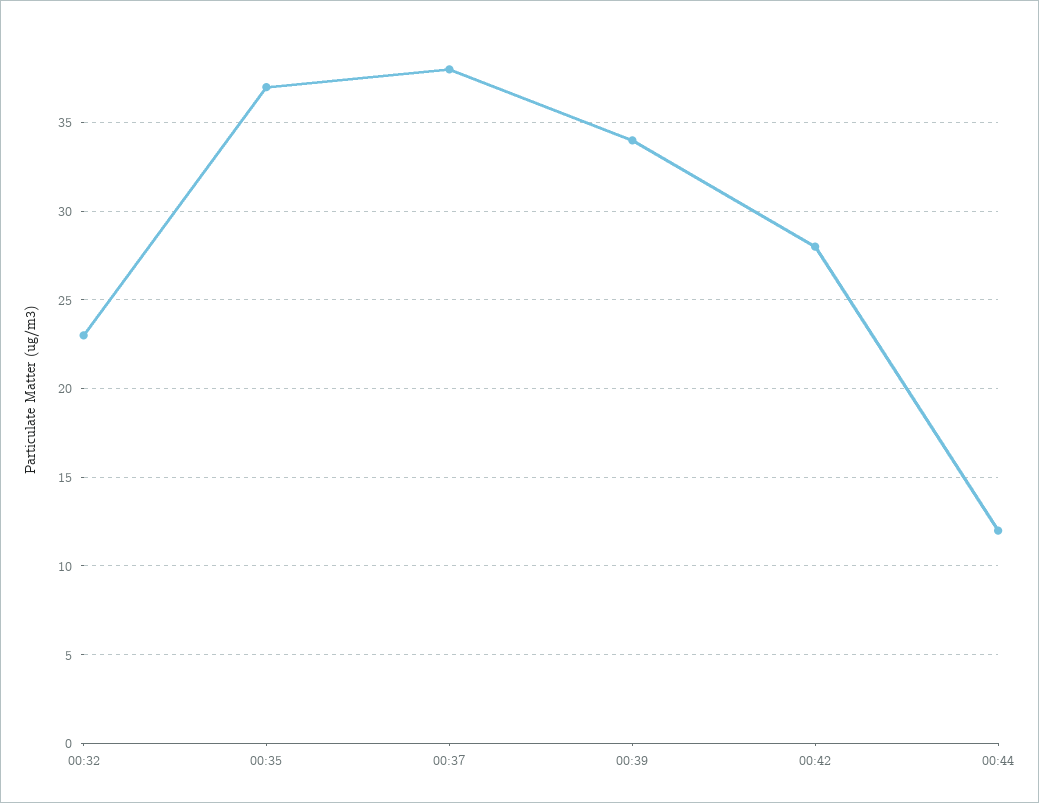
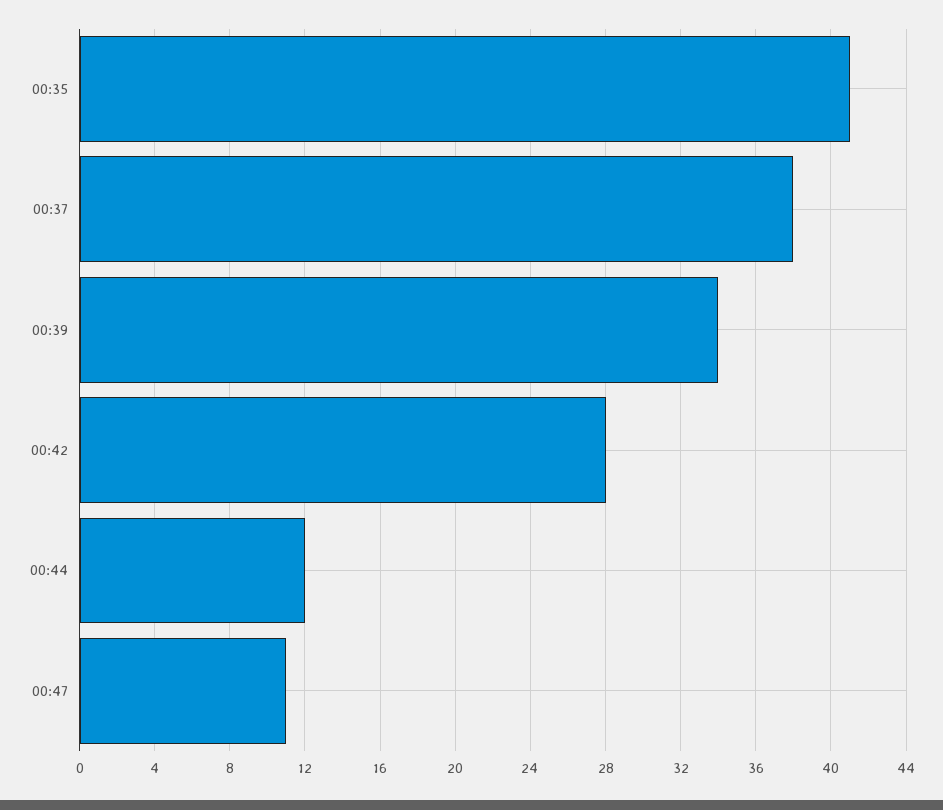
00:32: 23 -> none
00:35: 37 -> 41
00:47: none -> 11

